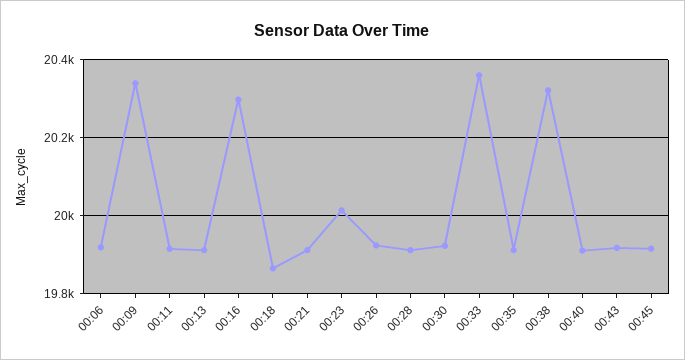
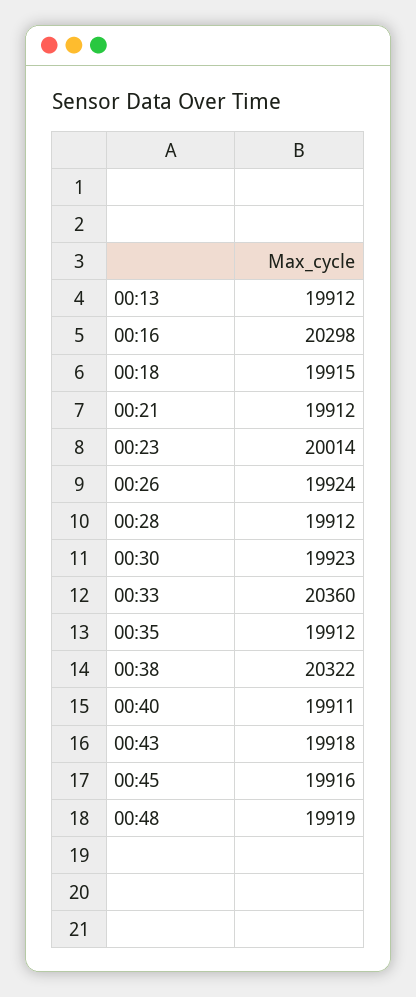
00:06: 19920 -> none
00:09: 20340 -> none
00:11: 19920 -> none
00:18: 19860 -> 19915
00:48: none -> 19919

